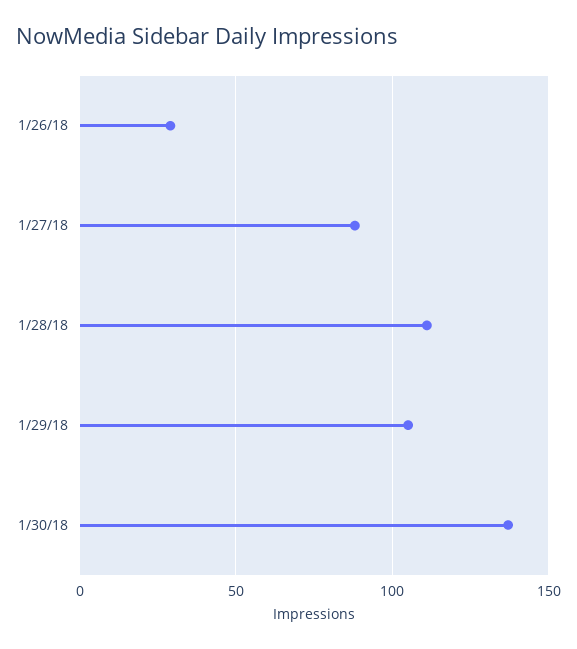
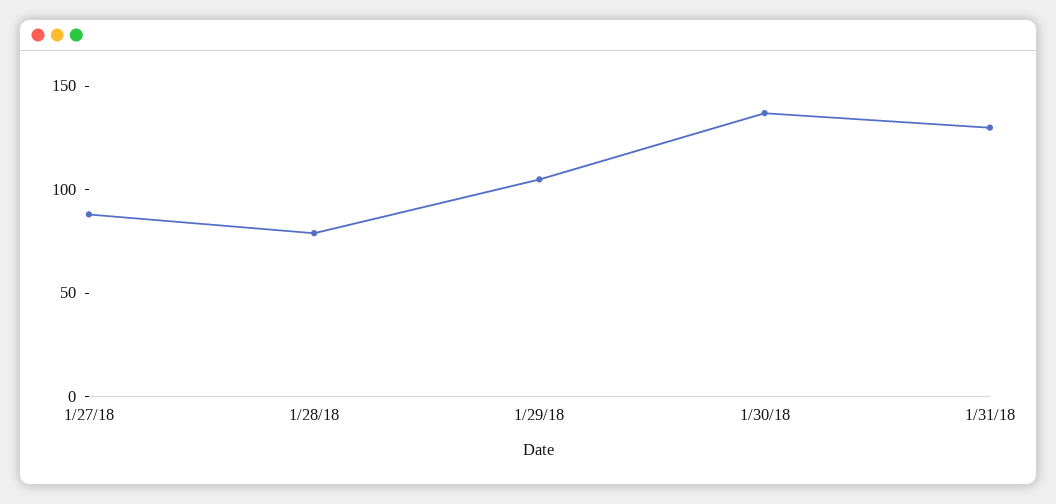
1/26/18: 30 -> none
1/28/18: 110 -> 80
1/31/18: none -> 130

